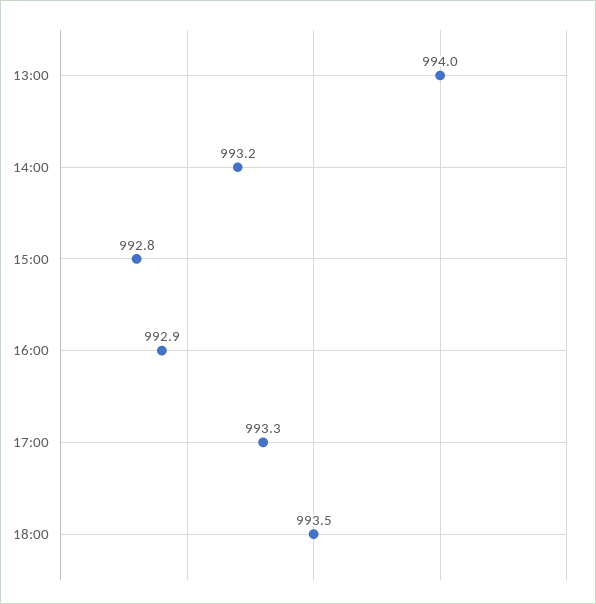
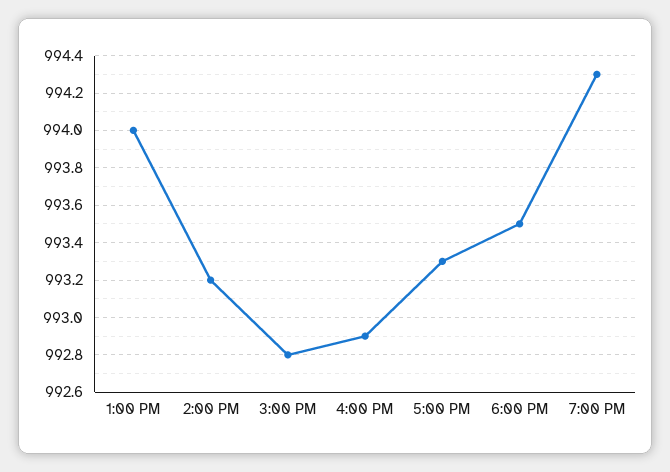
7:00 PM: none -> 994.3

